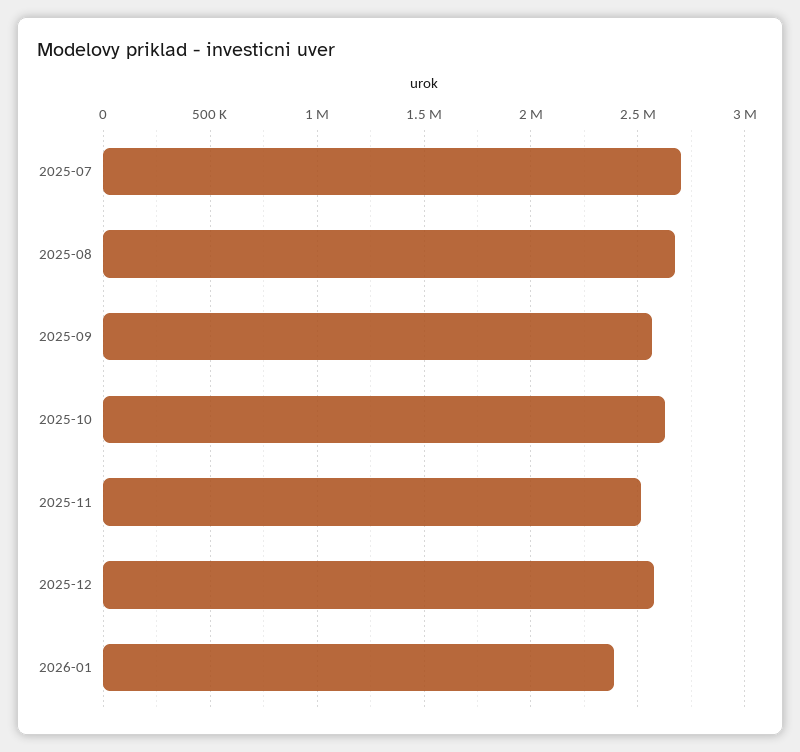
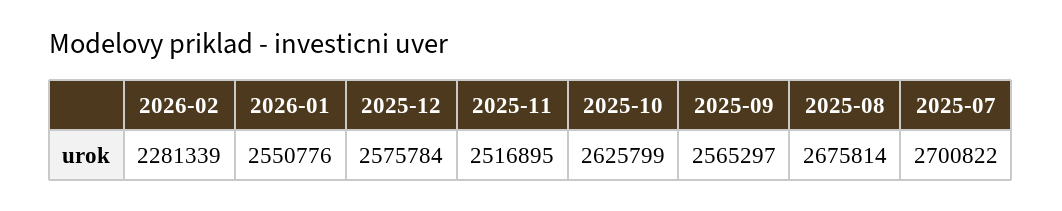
2026-01: 2400000 -> 2550776
2026-02: none -> 2281339

